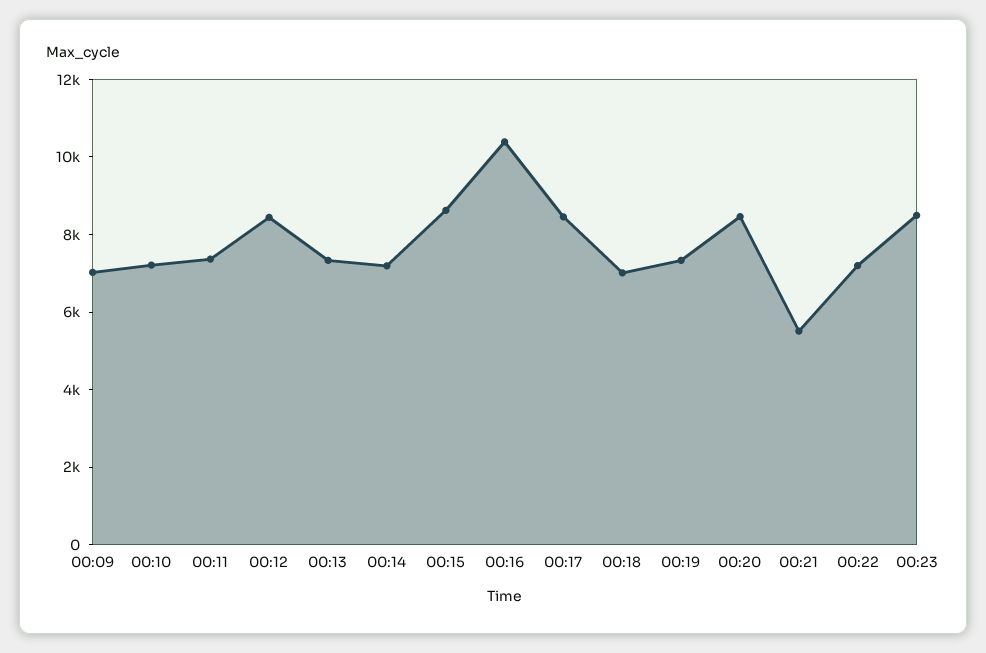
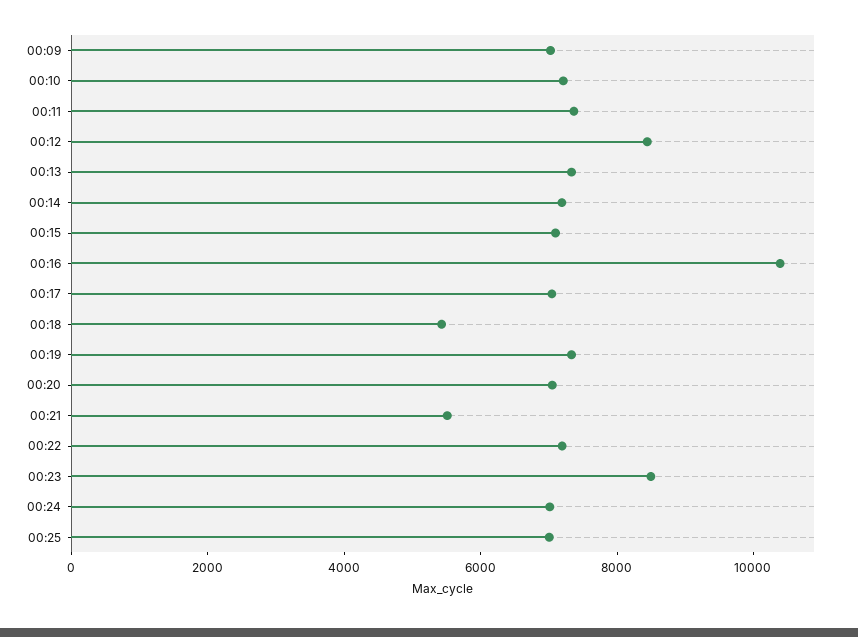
00:15: 8500 -> 7000
00:17: 8500 -> 7000
00:18: 7000 -> 5500
00:20: 8500 -> 7000
00:24: none -> 7000
00:25: none -> 7000

